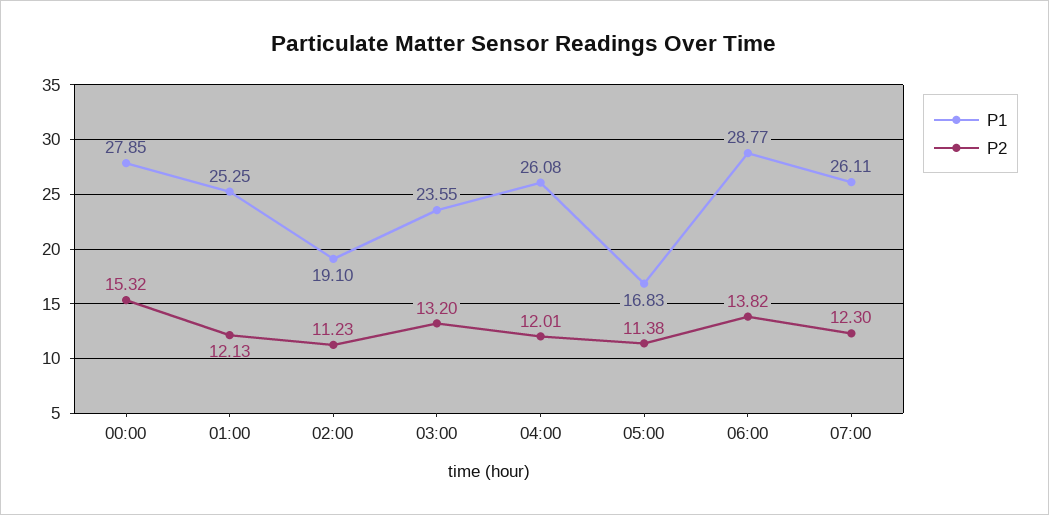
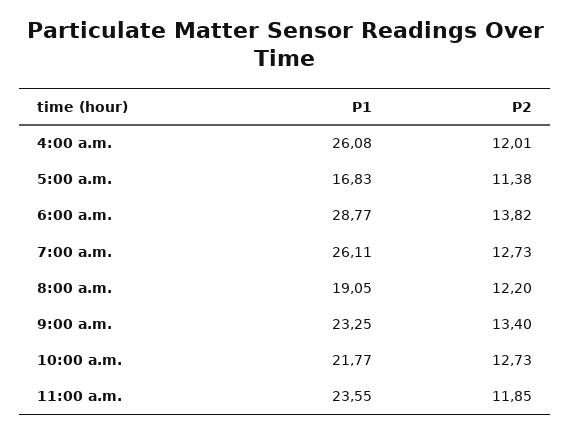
P1, 00:00: 27.85 -> none
P2, 00:00: 15.32 -> none
P1, 01:00: 25.25 -> none
P2, 01:00: 12.13 -> none
P1, 02:00: 19.1 -> none
P2, 02:00: 11.23 -> none
P1, 03:00: 23.55 -> none
P2, 03:00: 13.2 -> none
P2, 07:00: 12.3 -> 12.73
P1, 8:00 a.m.: none -> 19.05
P2, 8:00 a.m.: none -> 12.2
P1, 9:00 a.m.: none -> 23.25
P2, 9:00 a.m.: none -> 13.4
P1, 10:00 a.m.: none -> 21.77
P2, 10:00 a.m.: none -> 12.73
P1, 11:00 a.m.: none -> 23.55
P2, 11:00 a.m.: none -> 11.85

